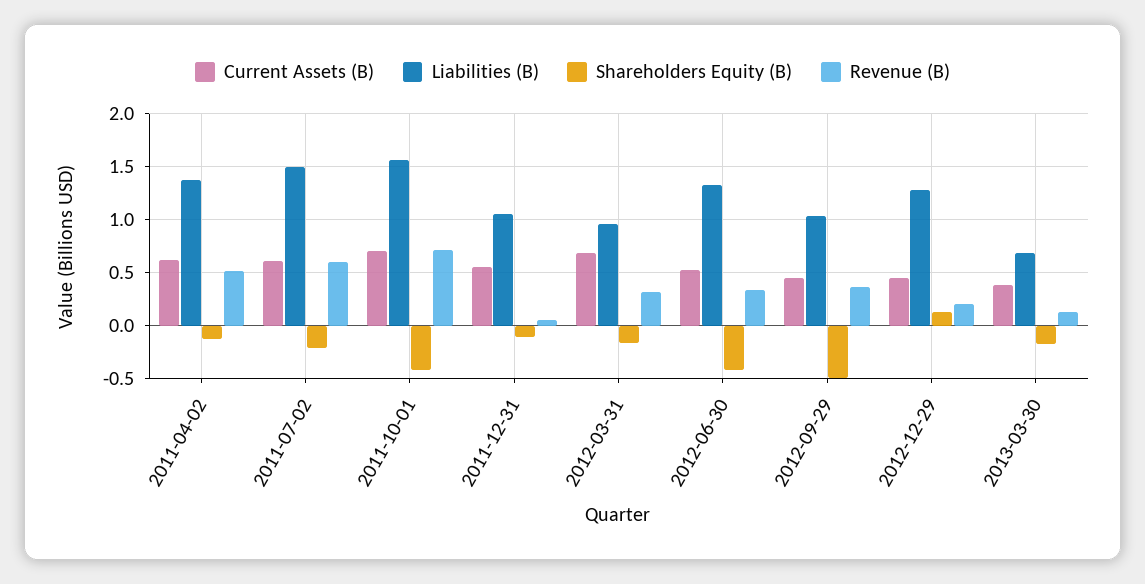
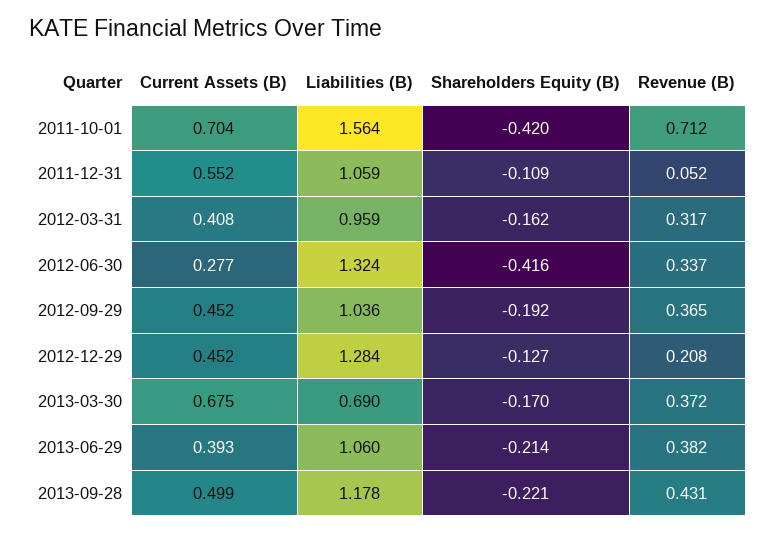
Current Assets (B), 2011-04-02: 0.6 -> none
Liabilities (B), 2011-04-02: 1.4 -> none
Shareholders Equity (B), 2011-04-02: -0.1 -> none
Revenue (B), 2011-04-02: 0.5 -> none
Current Assets (B), 2011-07-02: 0.6 -> none
Liabilities (B), 2011-07-02: 1.5 -> none
Shareholders Equity (B), 2011-07-02: -0.2 -> none
Revenue (B), 2011-07-02: 0.6 -> none
Current Assets (B), 2012-03-31: 0.7 -> 0.408
Current Assets (B), 2012-06-30: 0.5 -> 0.277
Shareholders Equity (B), 2012-09-29: -0.5 -> -0.192
Shareholders Equity (B), 2012-12-29: 0.1 -> -0.127
Current Assets (B), 2013-03-30: 0.4 -> 0.675
Revenue (B), 2013-03-30: 0.1 -> 0.372
Current Assets (B), 2013-06-29: none -> 0.393
Liabilities (B), 2013-06-29: none -> 1.06
Shareholders Equity (B), 2013-06-29: none -> -0.214
Revenue (B), 2013-06-29: none -> 0.382
Current Assets (B), 2013-09-28: none -> 0.499
Liabilities (B), 2013-09-28: none -> 1.178
Shareholders Equity (B), 2013-09-28: none -> -0.221
Revenue (B), 2013-09-28: none -> 0.431

